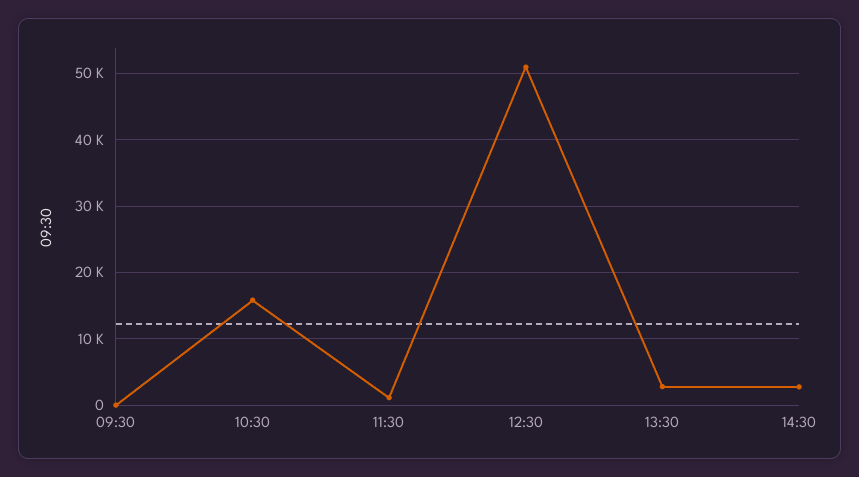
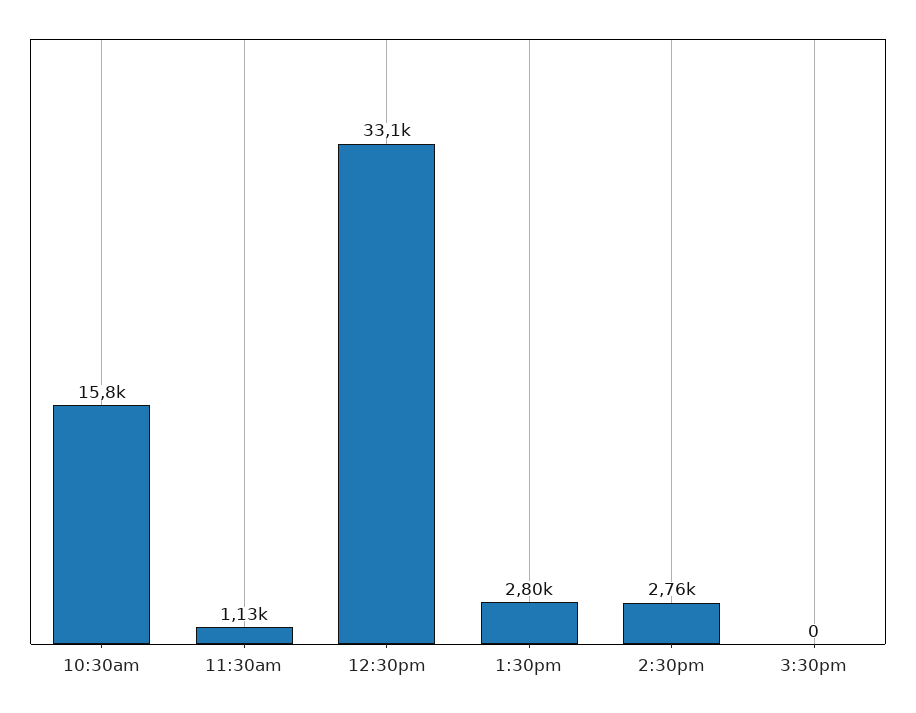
09:30: 0 -> none
12:30: 51000 -> 33100
3:30pm: none -> 0

